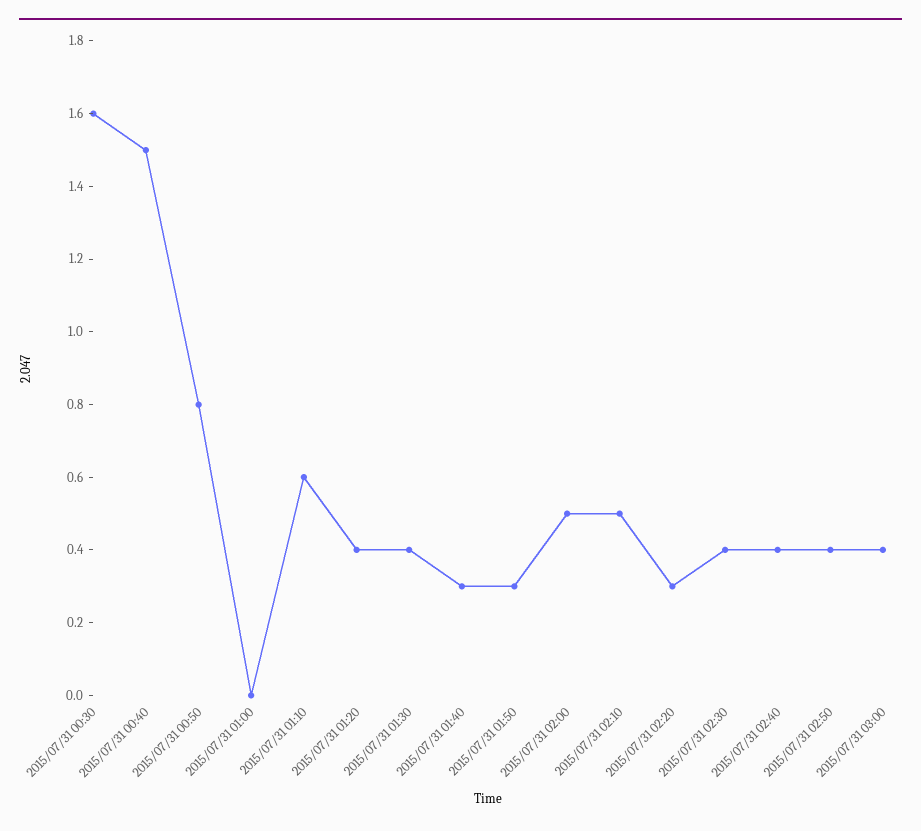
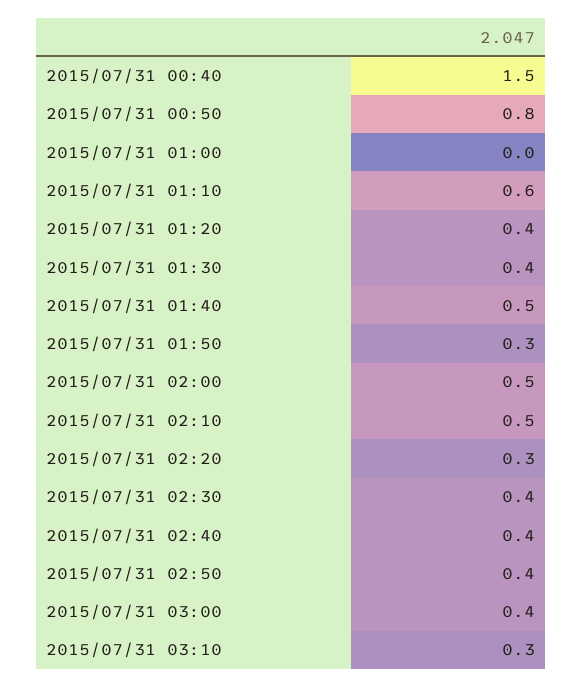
2015/07/31 00:30: 1.6 -> none
2015/07/31 01:40: 0.3 -> 0.5
2015/07/31 03:10: none -> 0.3

